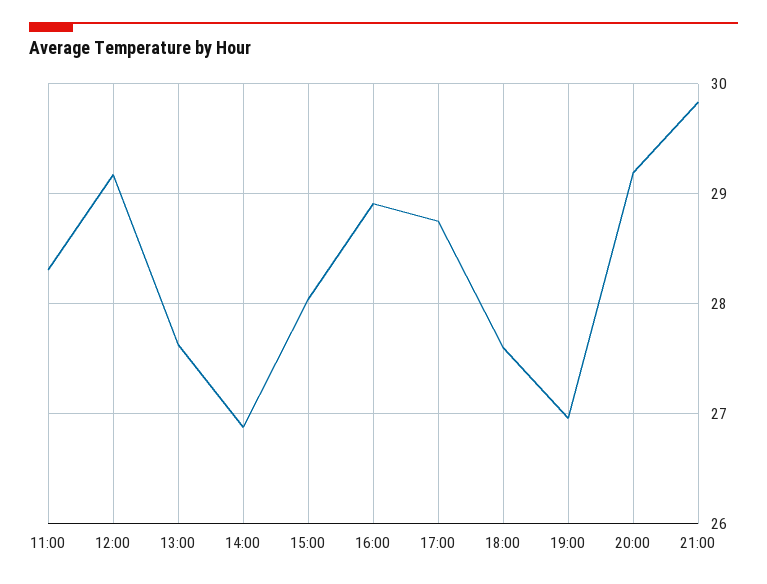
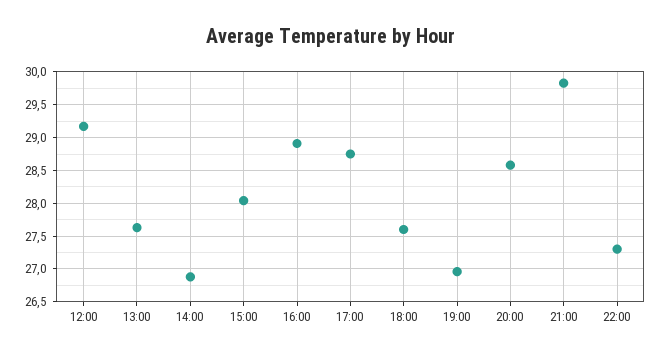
11:00: 28.3 -> none
20:00: 29.2 -> 28.6
22:00: none -> 27.3

